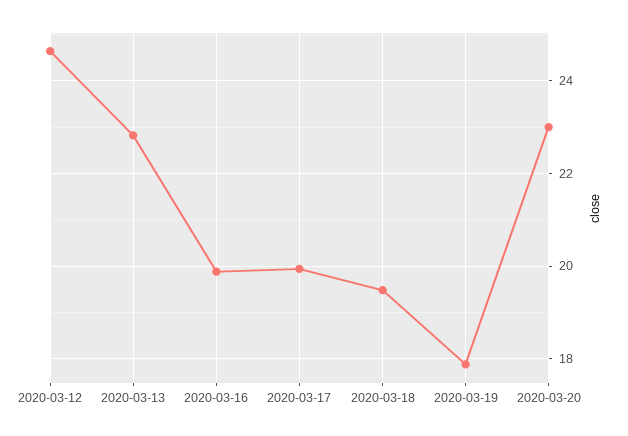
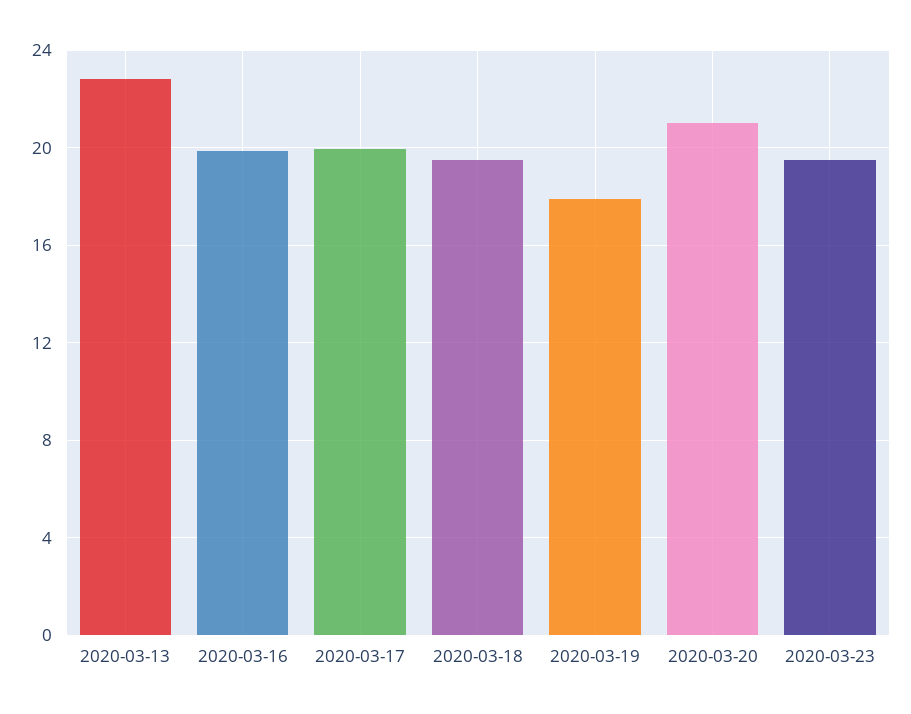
2020-03-12: 24.6 -> none
2020-03-20: 23 -> 21
2020-03-23: none -> 19.5

